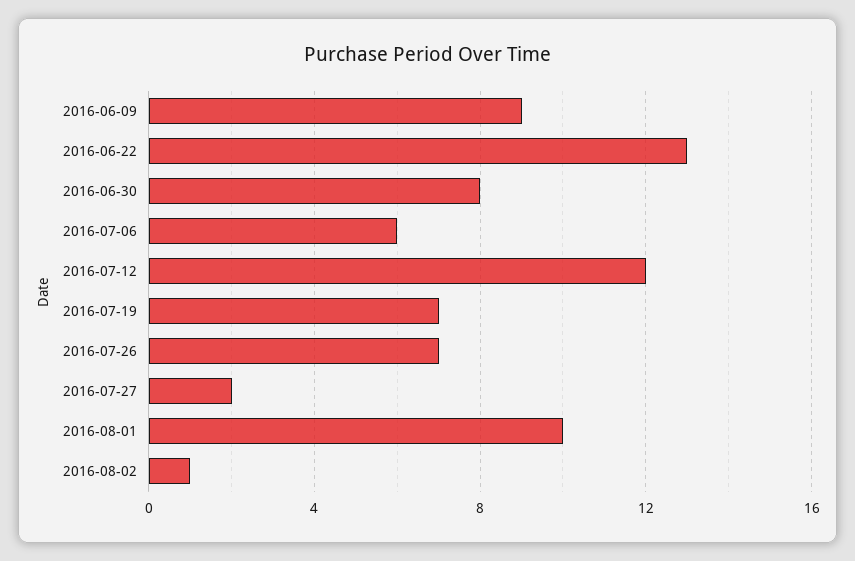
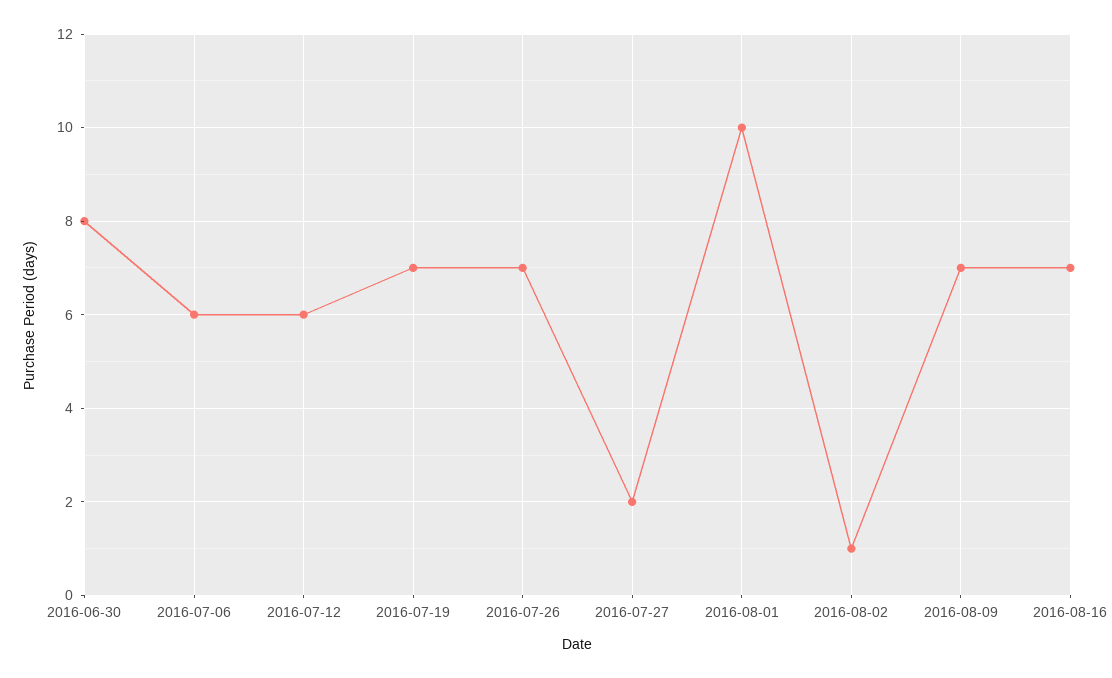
2016-06-09: 9 -> none
2016-06-22: 13 -> none
2016-07-12: 12 -> 6
2016-08-09: none -> 7
2016-08-16: none -> 7

